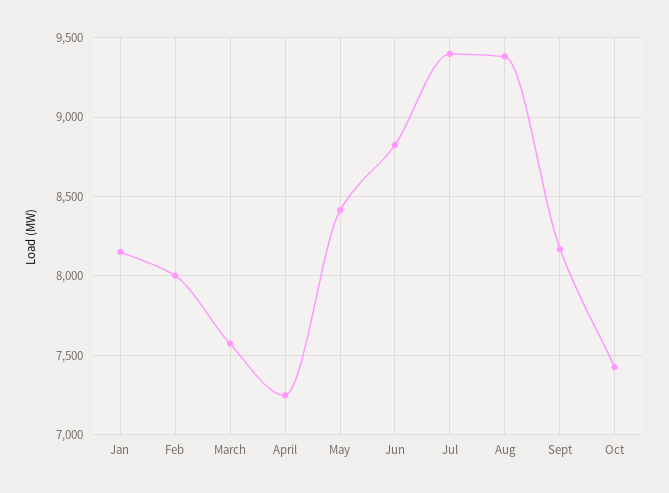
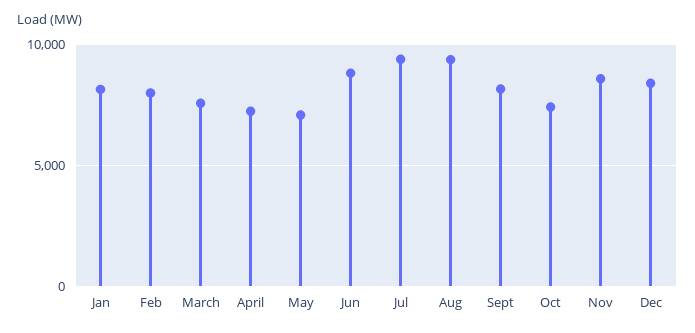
May: 8400 -> 7000
Nov: none -> 8500
Dec: none -> 8500

